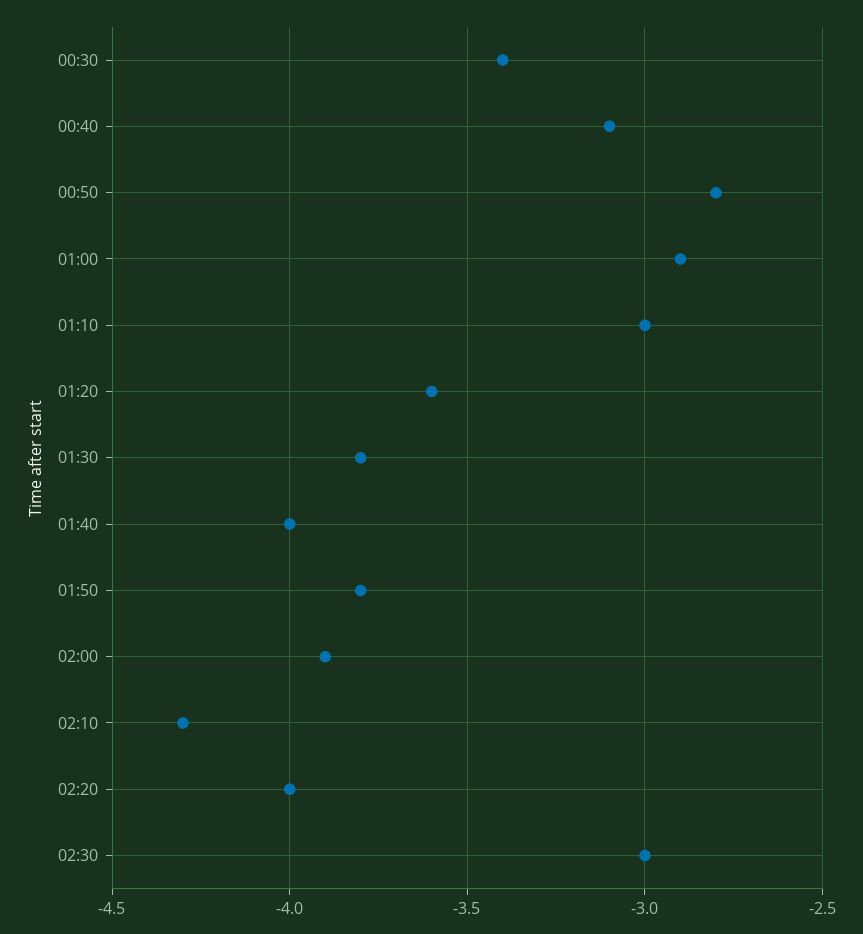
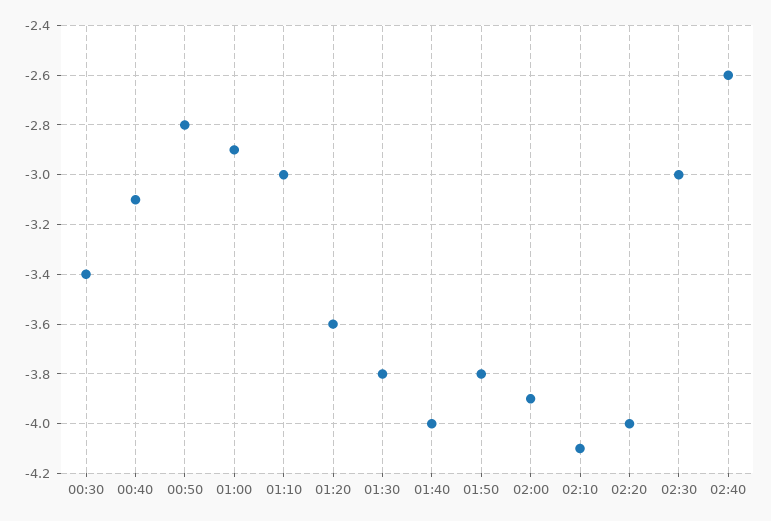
02:10: -4.3 -> -4.1
02:40: none -> -2.6

